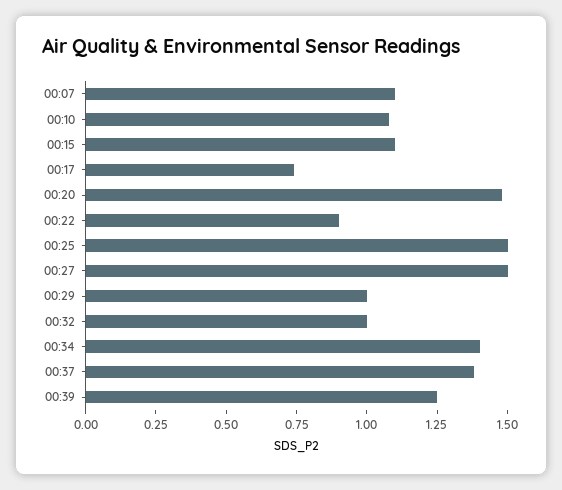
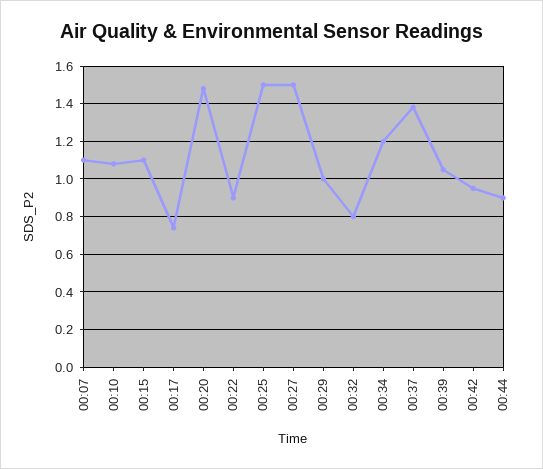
00:32: 1 -> 0.8
00:34: 1.4 -> 1.2
00:39: 1.25 -> 1.05
00:42: none -> 0.95
00:44: none -> 0.9

